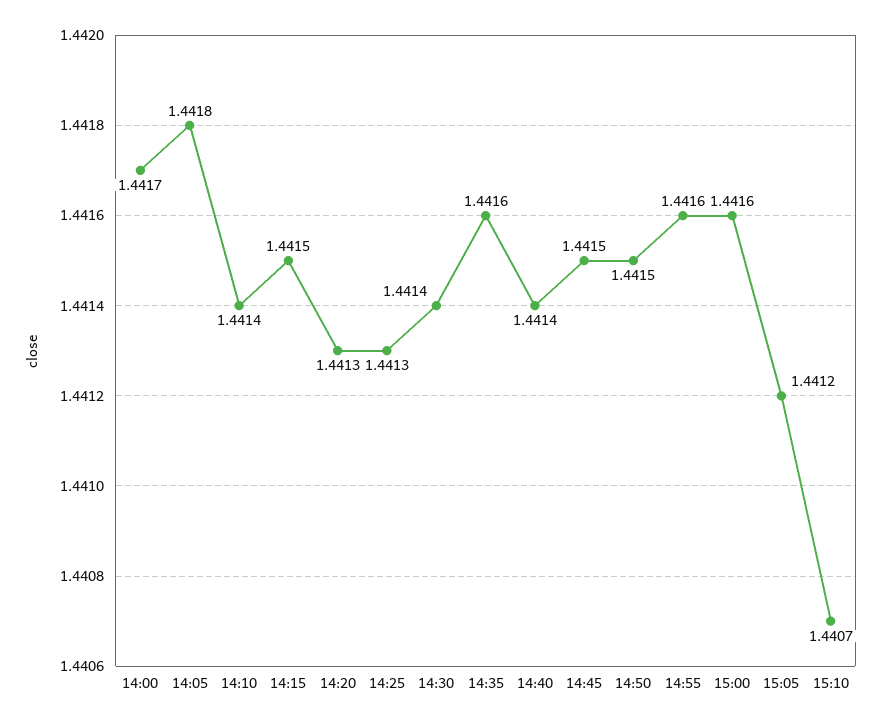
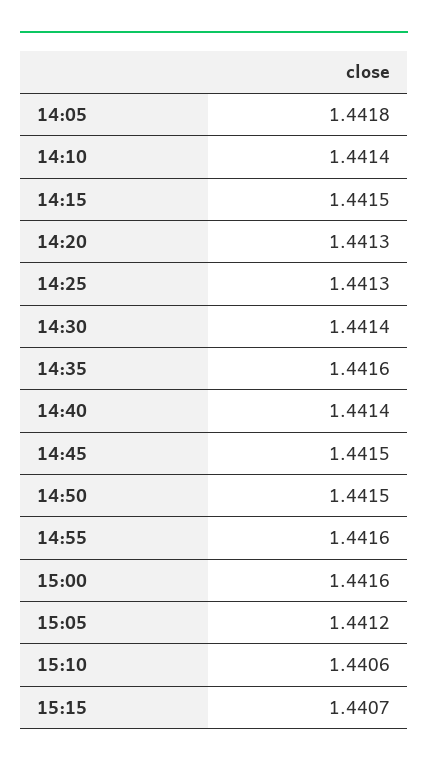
14:00: 1.4417 -> none
15:10: 1.4407 -> 1.4406
15:15: none -> 1.4407

